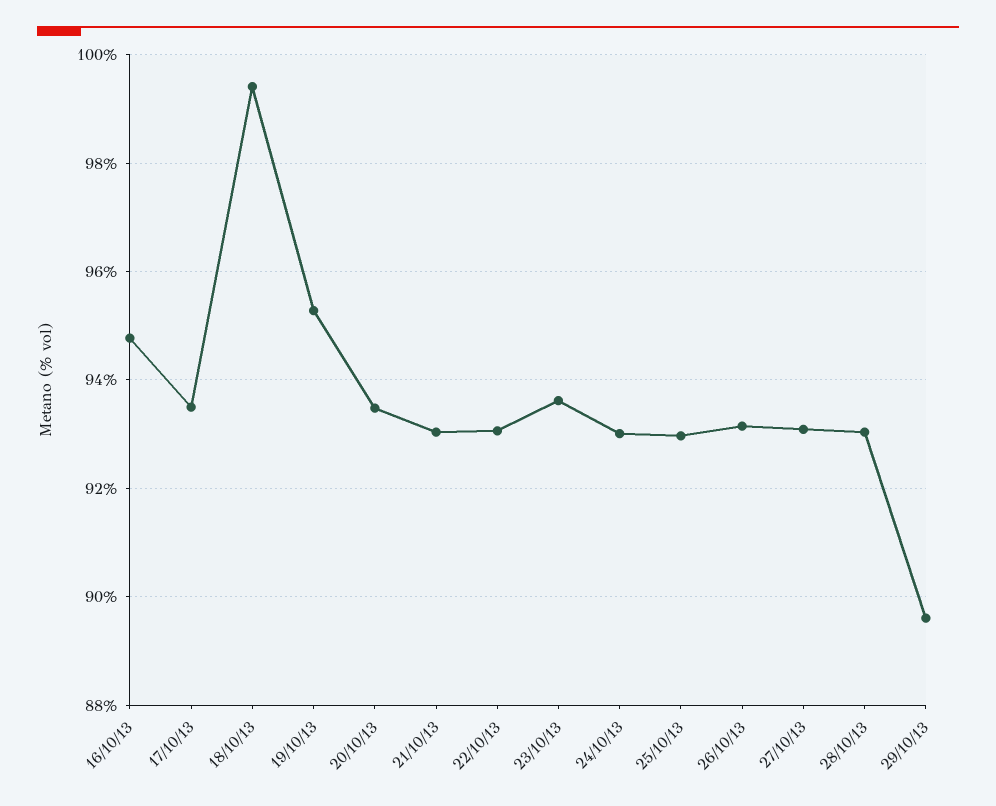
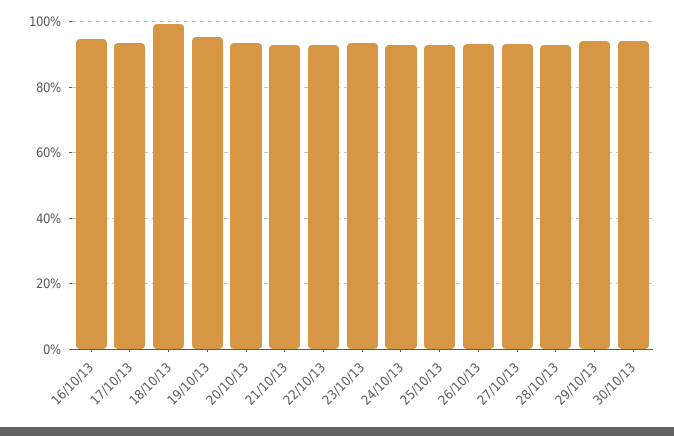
29/10/13: 89.6 -> 94
30/10/13: none -> 94

